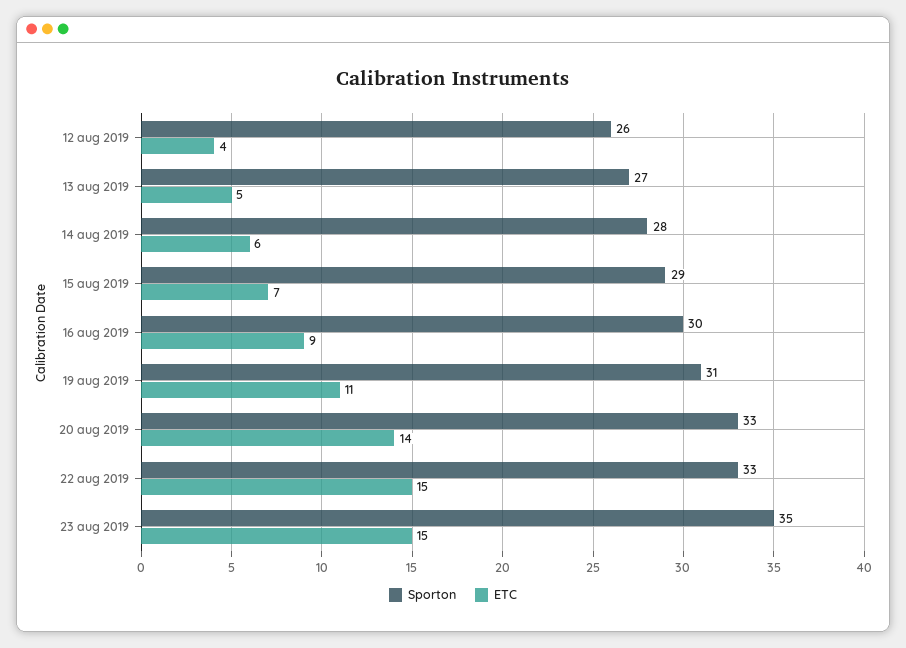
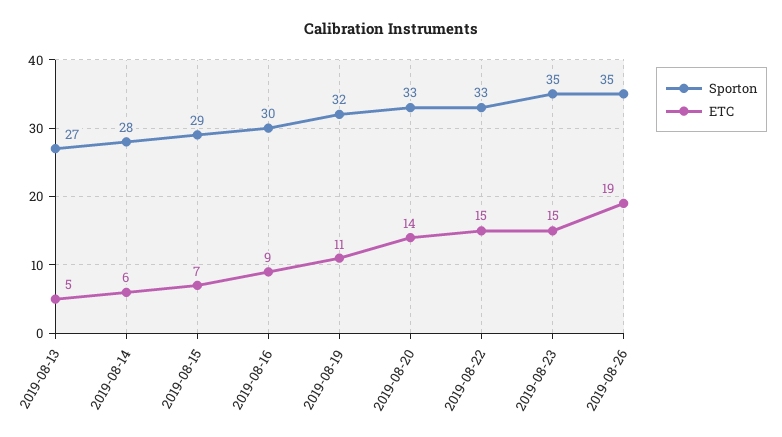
Sporton, 12 aug 2019: 26 -> none
ETC, 12 aug 2019: 4 -> none
Sporton, 19 aug 2019: 31 -> 32
Sporton, 2019-08-26: none -> 35
ETC, 2019-08-26: none -> 19

